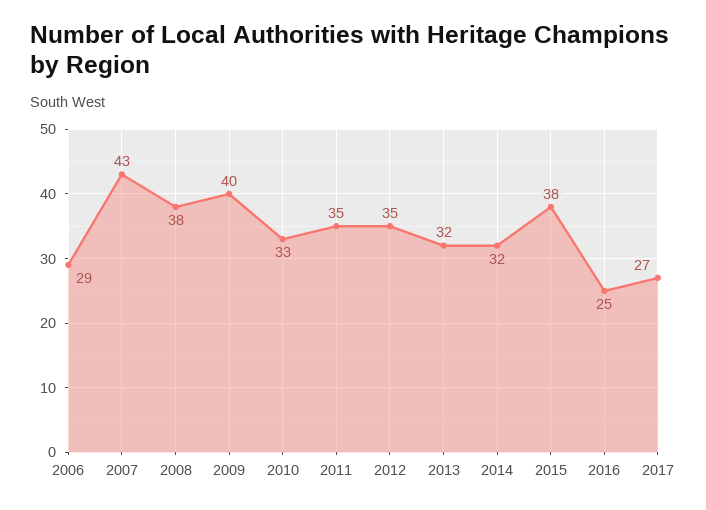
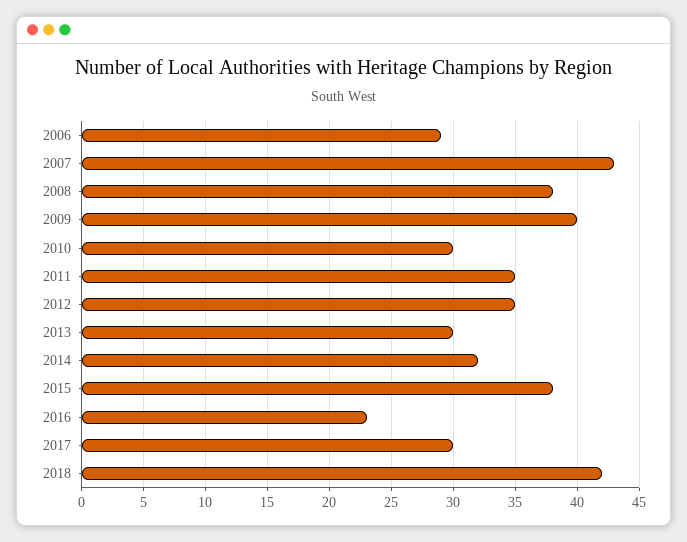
2010: 33 -> 30
2013: 32 -> 30
2016: 25 -> 23
2017: 27 -> 30
2018: none -> 42

